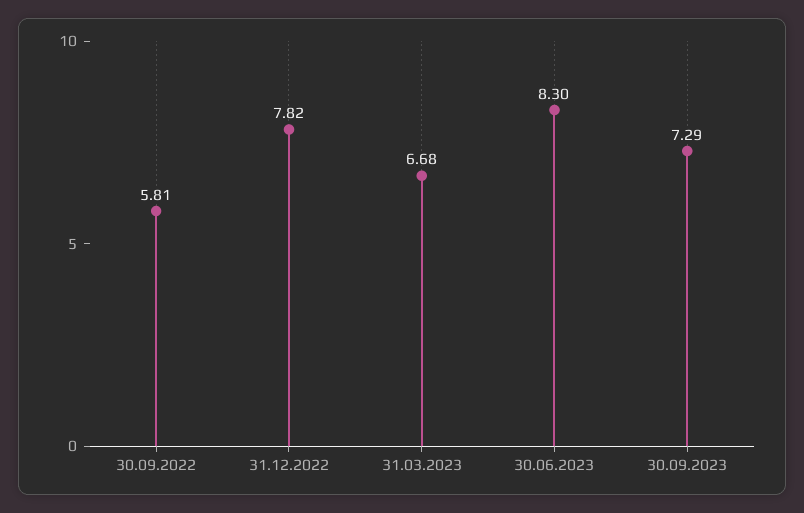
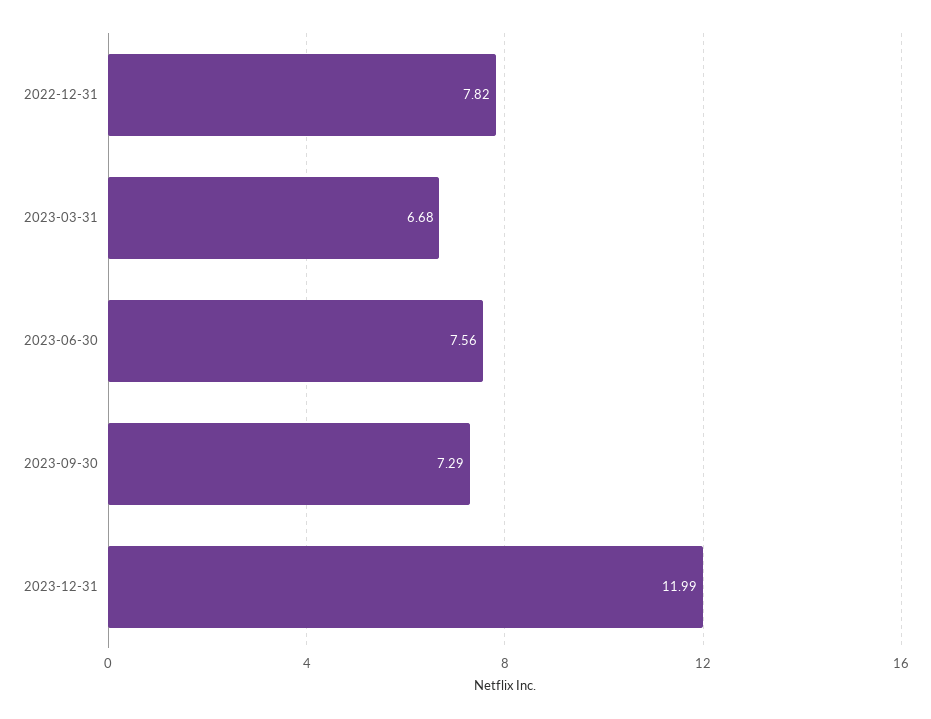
30.09.2022: 5.81 -> none
30.06.2023: 8.3 -> 7.56
2023-12-31: none -> 11.99

